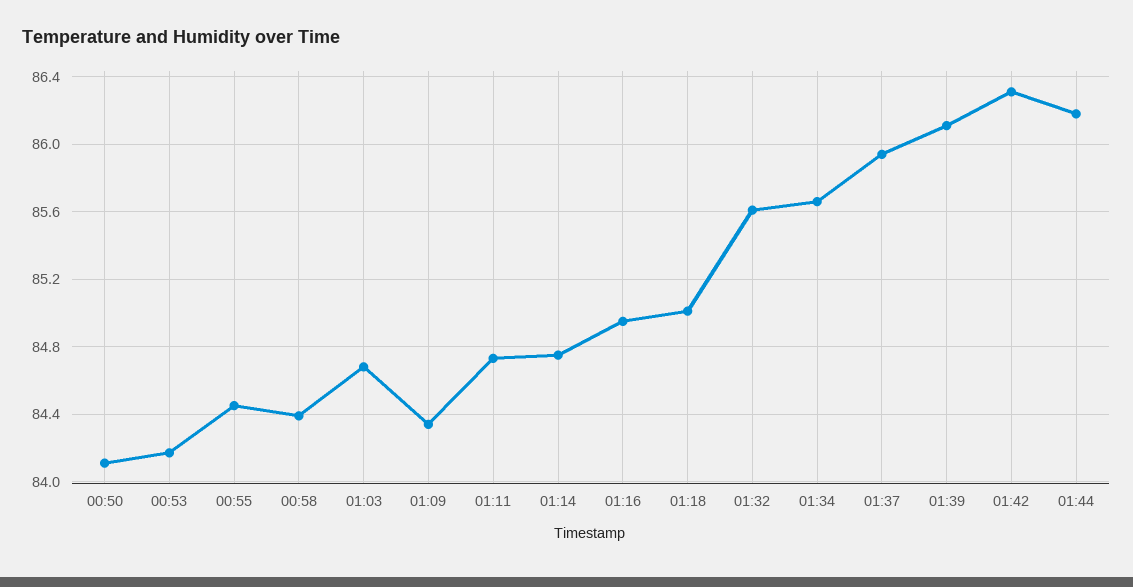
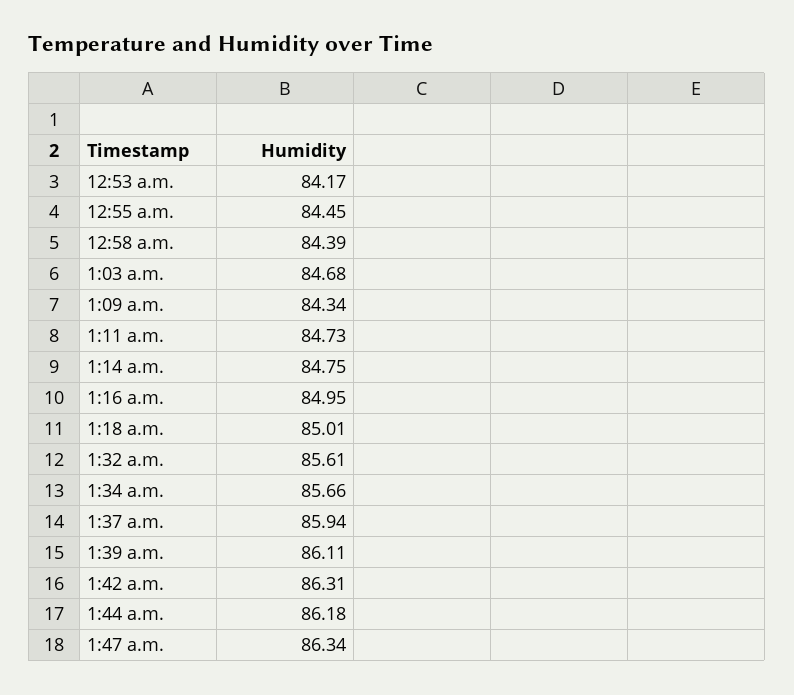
00:50: 84.1 -> none
1:47 a.m.: none -> 86.34

